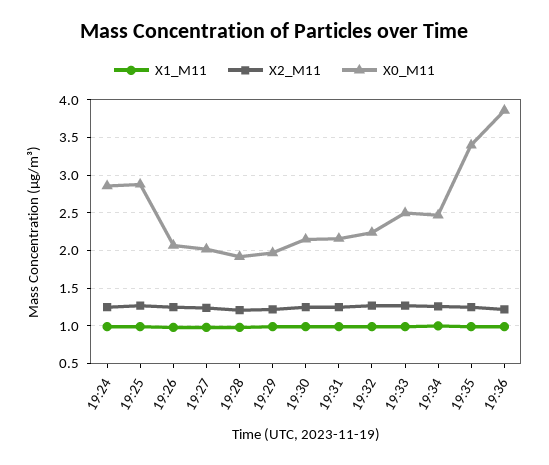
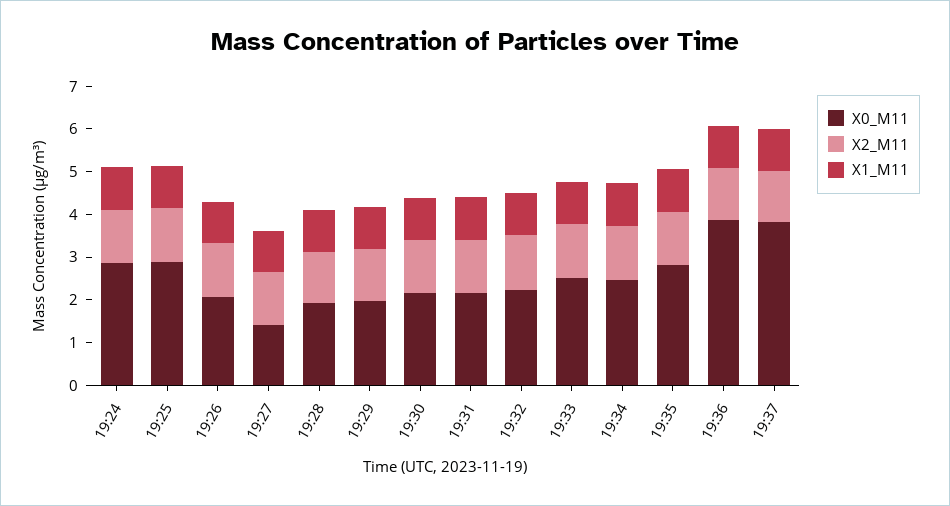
X0_M11, 19:27: 2 -> 1.4
X0_M11, 19:35: 3.4 -> 2.8
X0_M11, 19:37: none -> 3.8
X2_M11, 19:37: none -> 1.2
X1_M11, 19:37: none -> 1

